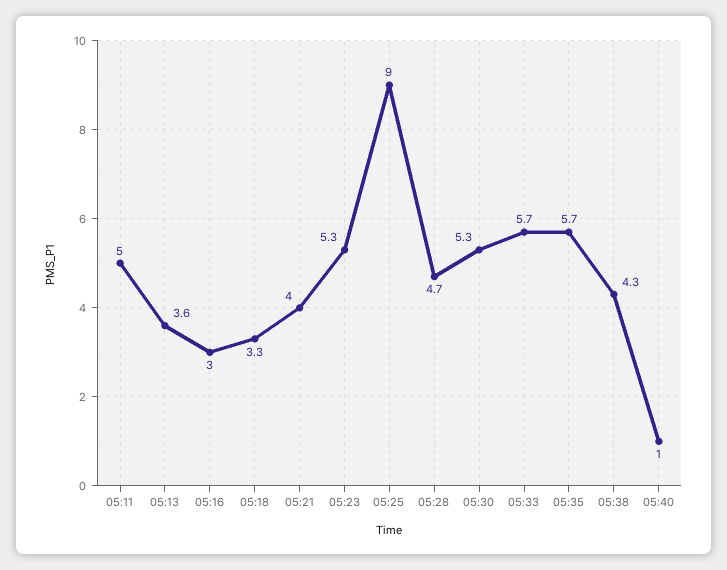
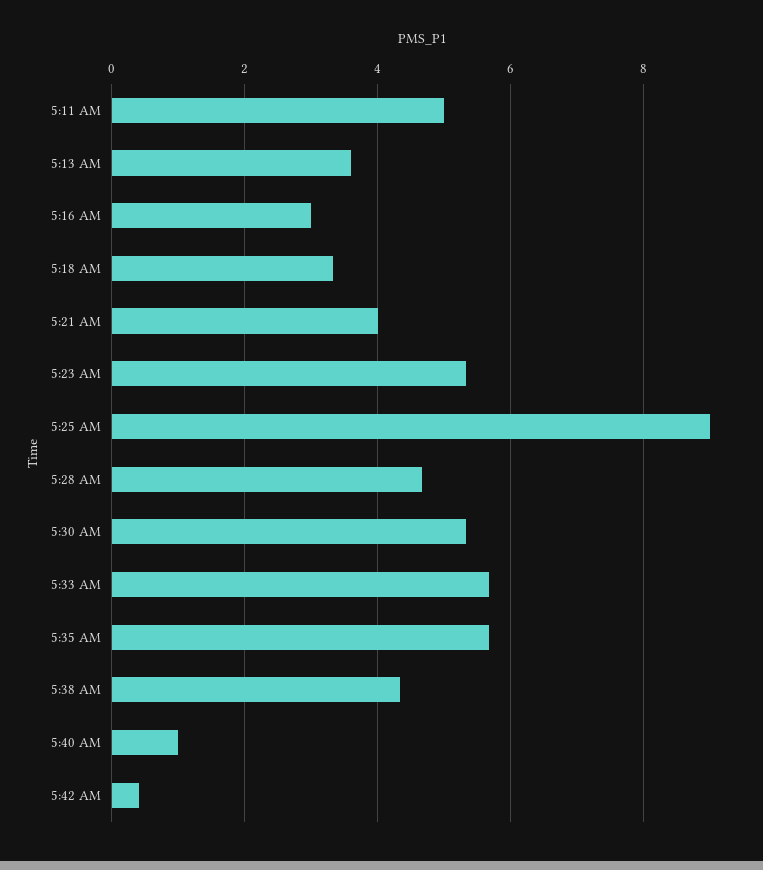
5:42 AM: none -> 0.4

